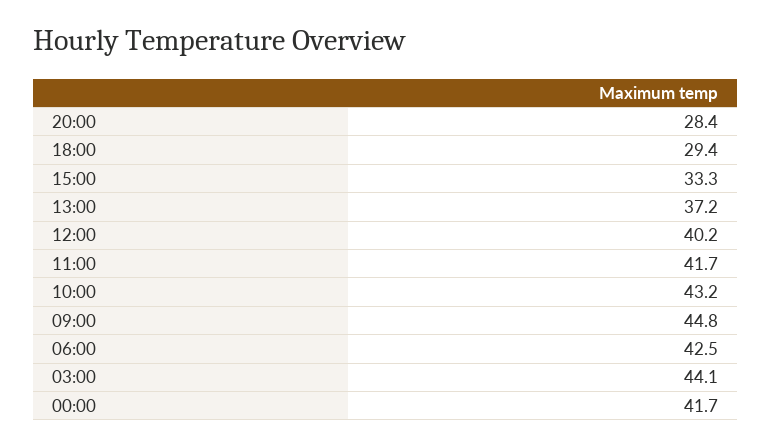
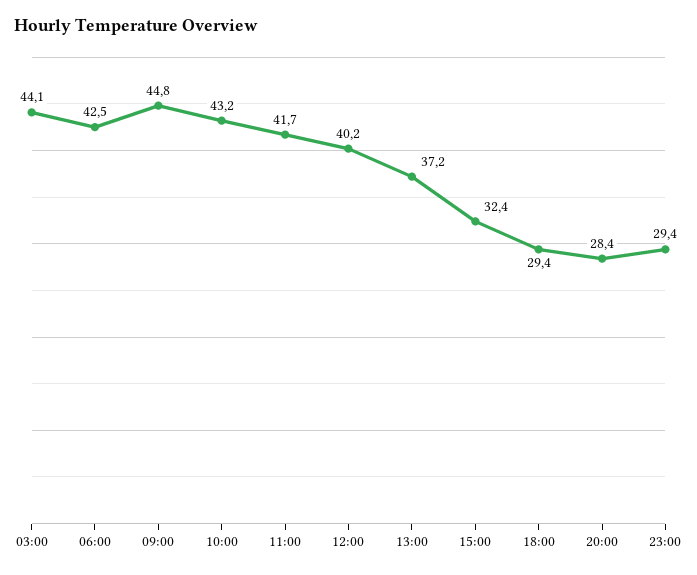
15:00: 33.3 -> 32.4
00:00: 41.7 -> none
23:00: none -> 29.4

